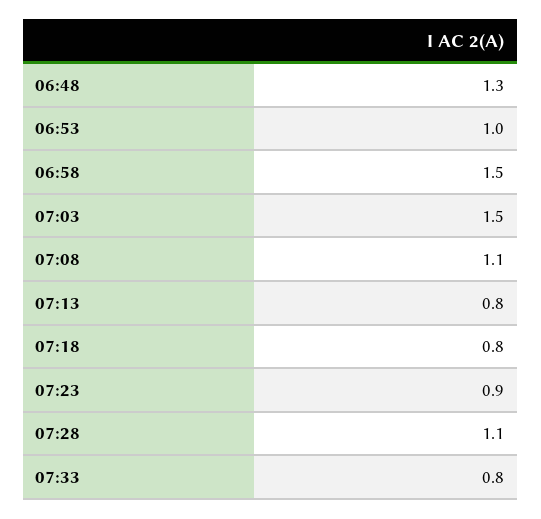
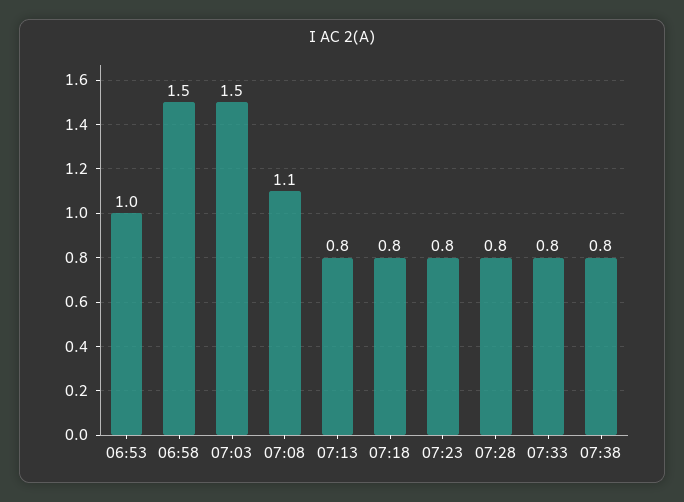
06:48: 1.3 -> none
07:23: 0.9 -> 0.8
07:28: 1.1 -> 0.8
07:38: none -> 0.8

